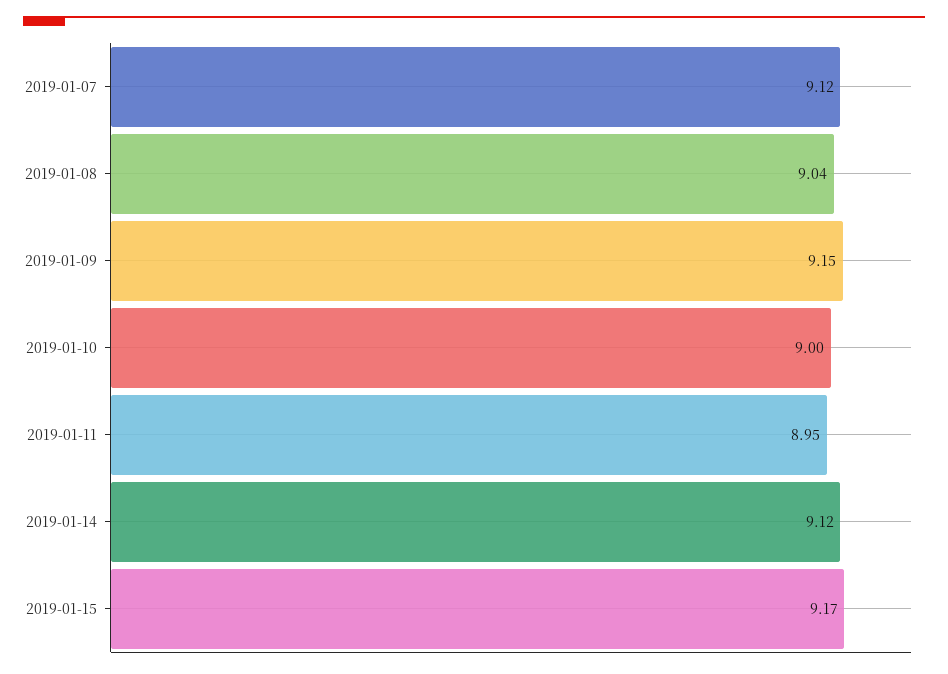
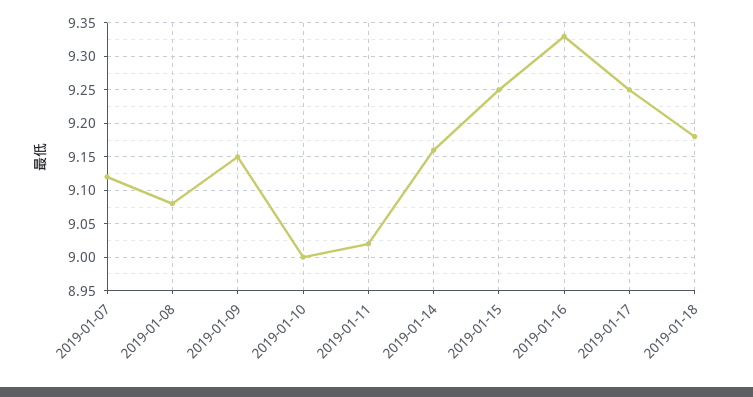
2019-01-08: 9.04 -> 9.08
2019-01-11: 8.95 -> 9.02
2019-01-14: 9.12 -> 9.16
2019-01-15: 9.17 -> 9.25
2019-01-16: none -> 9.33
2019-01-17: none -> 9.25
2019-01-18: none -> 9.18

